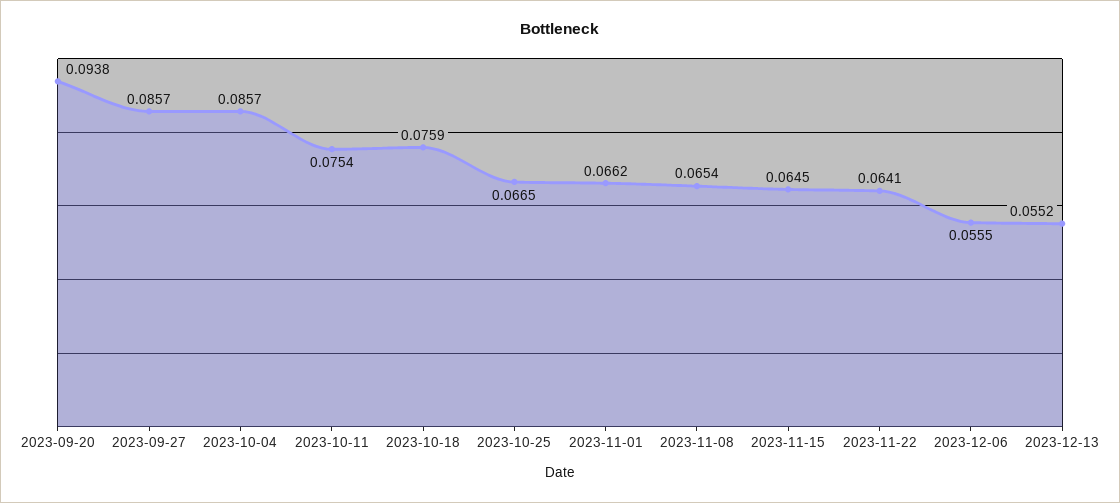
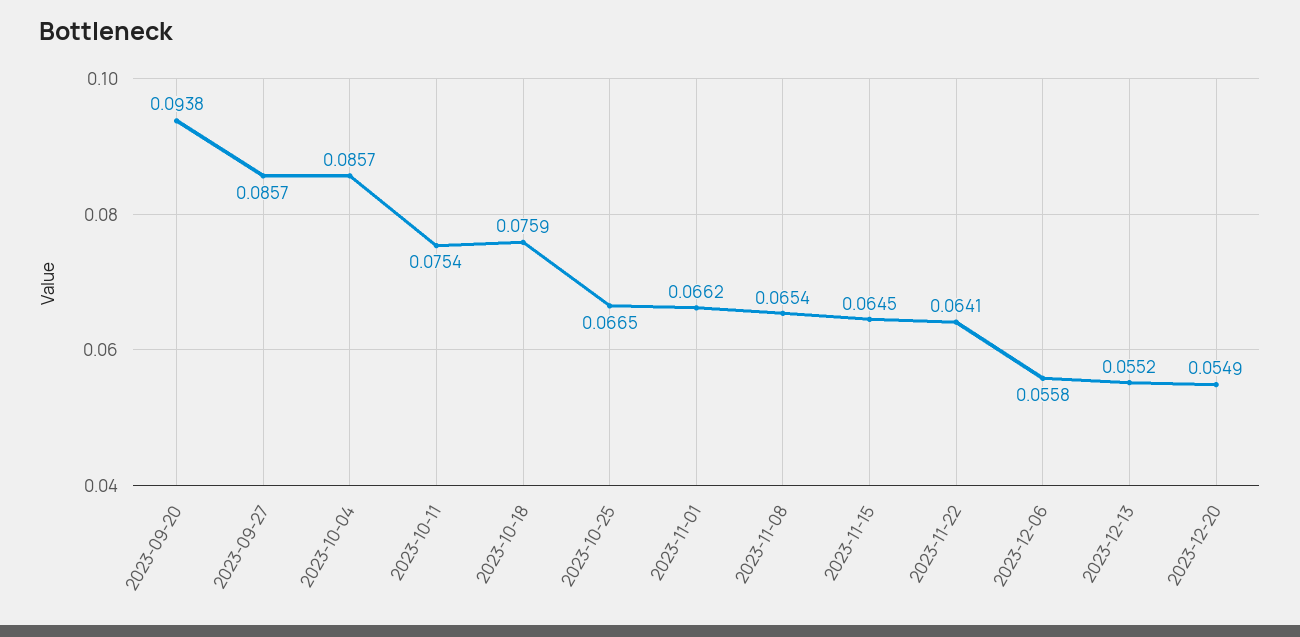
2023-12-06: 0.0555 -> 0.0558
2023-12-20: none -> 0.0549

